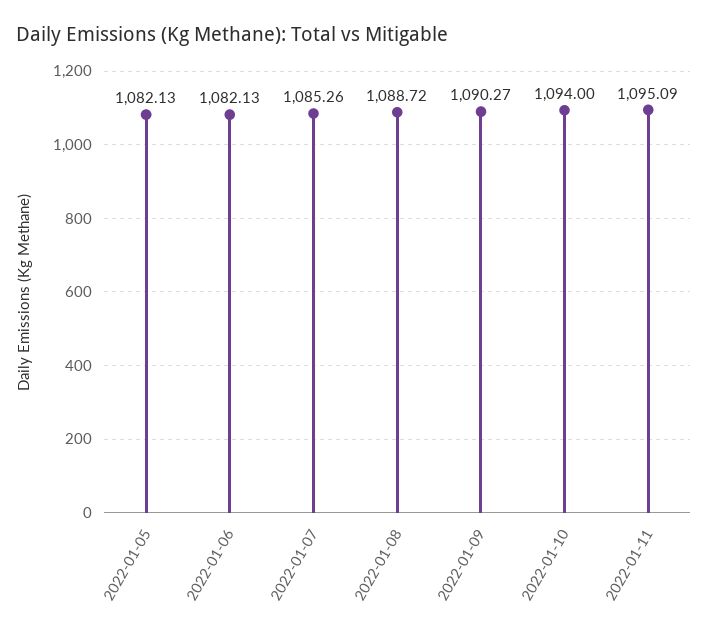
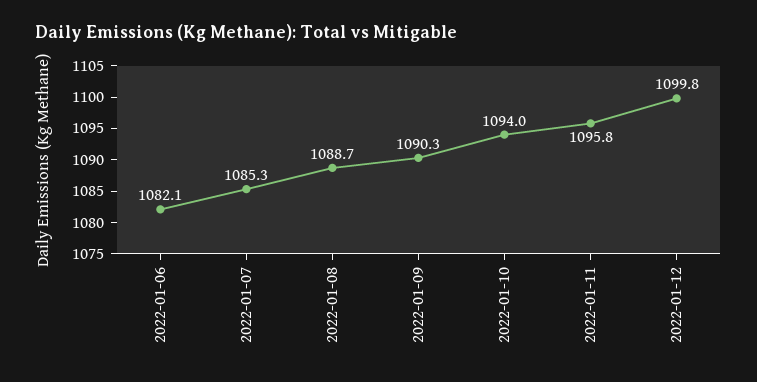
2022-01-05: 1082.13 -> none
2022-01-11: 1095.09 -> 1095.8
2022-01-12: none -> 1099.8

